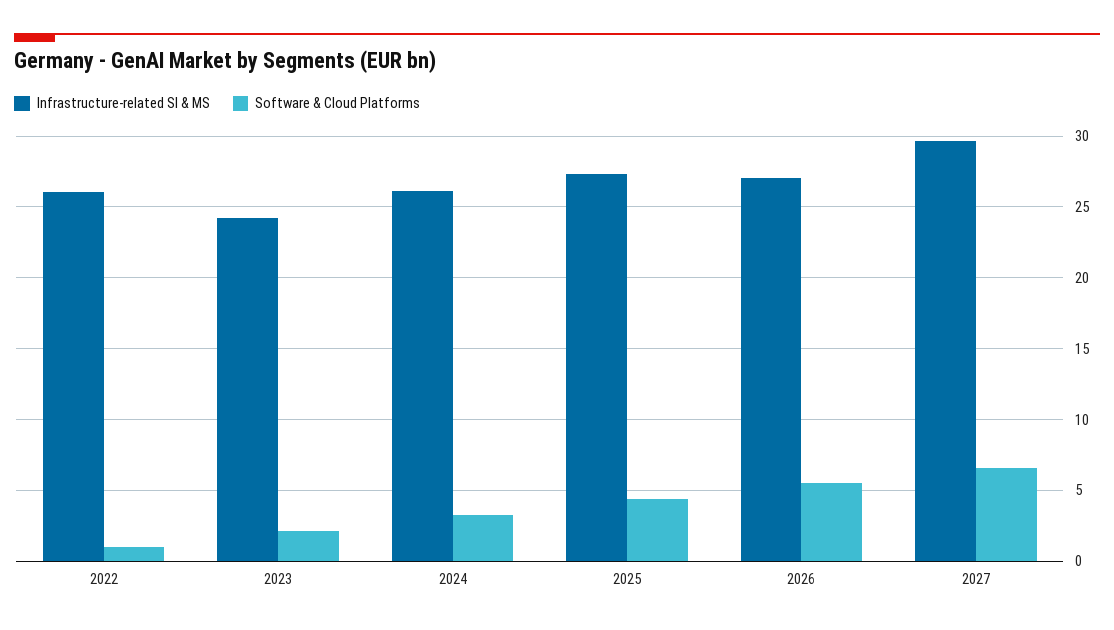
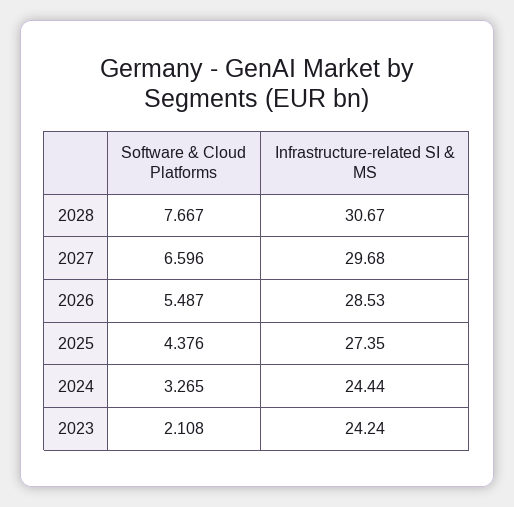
Infrastructure-related SI & MS, 2022: 26 -> none
Software & Cloud Platforms, 2022: 1 -> none
Infrastructure-related SI & MS, 2024: 26 -> 24.44
Infrastructure-related SI & MS, 2026: 27 -> 28.53
Software & Cloud Platforms, 2028: none -> 7.667
Infrastructure-related SI & MS, 2028: none -> 30.67

